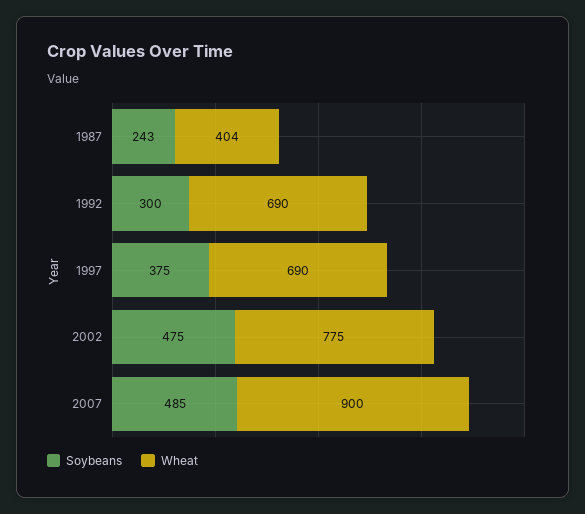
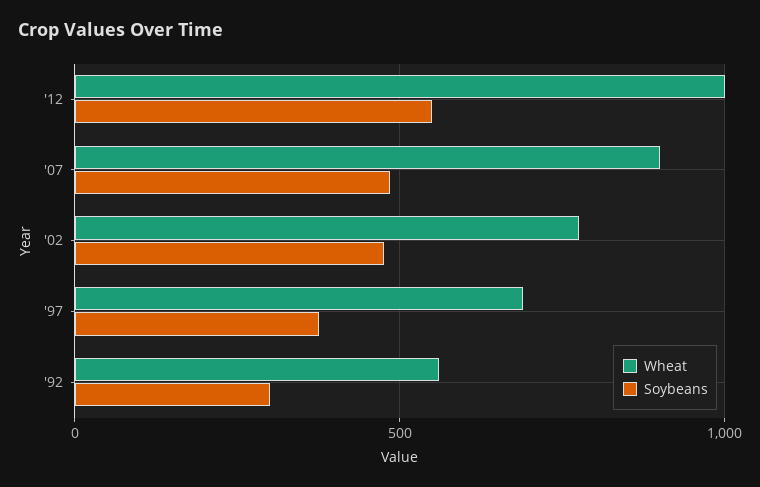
Soybeans, 1987: 243 -> none
Wheat, 1987: 404 -> none
Wheat, 1992: 690 -> 550
Wheat, '12: none -> 1000
Soybeans, '12: none -> 550

